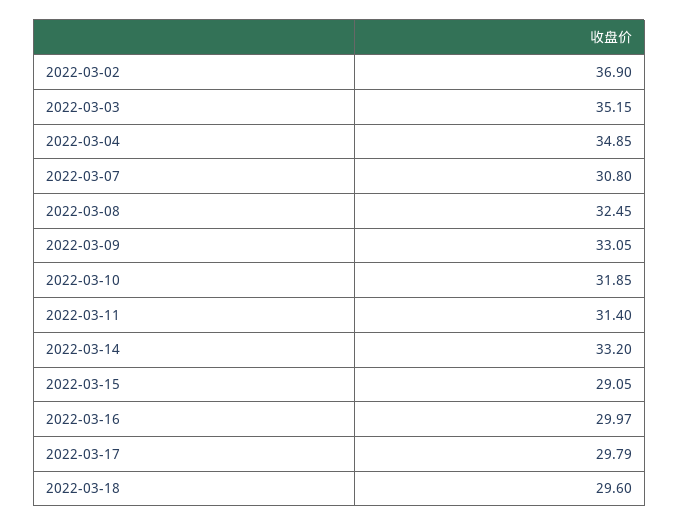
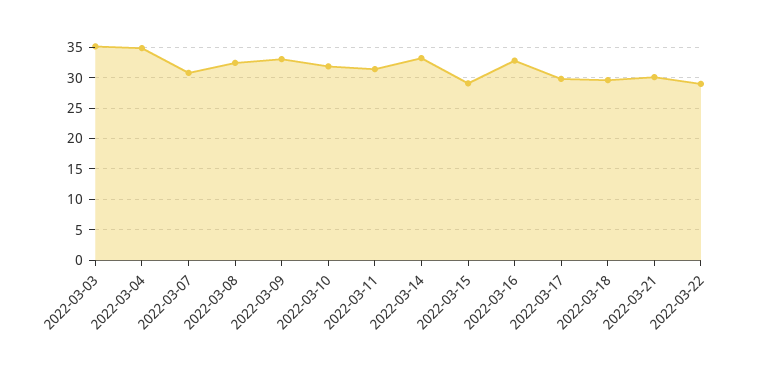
2022-03-02: 36.9 -> none
2022-03-16: 29.97 -> 33
2022-03-21: none -> 30
2022-03-22: none -> 29

